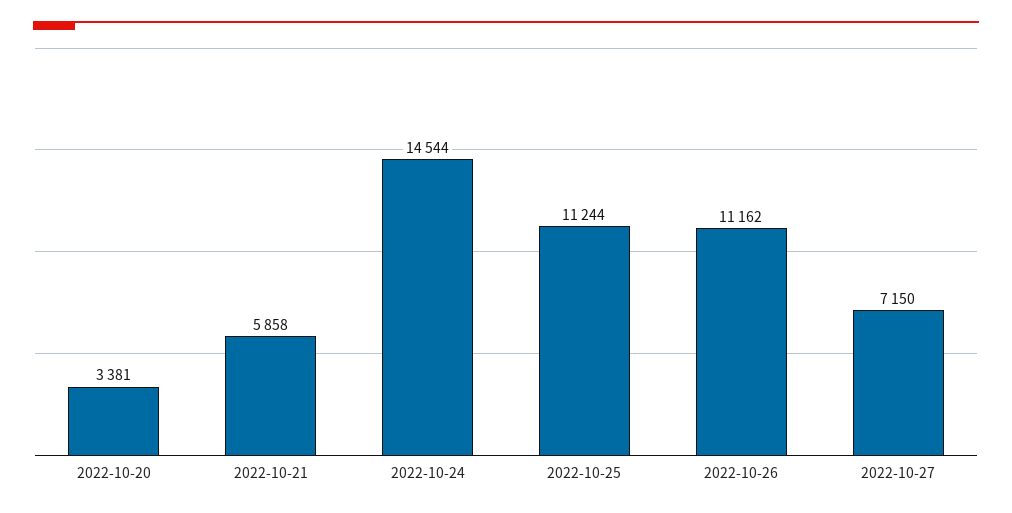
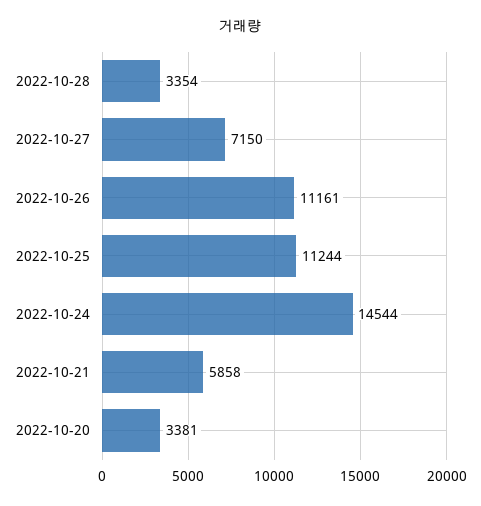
2022-10-26: 11162 -> 11161
2022-10-28: none -> 3354

